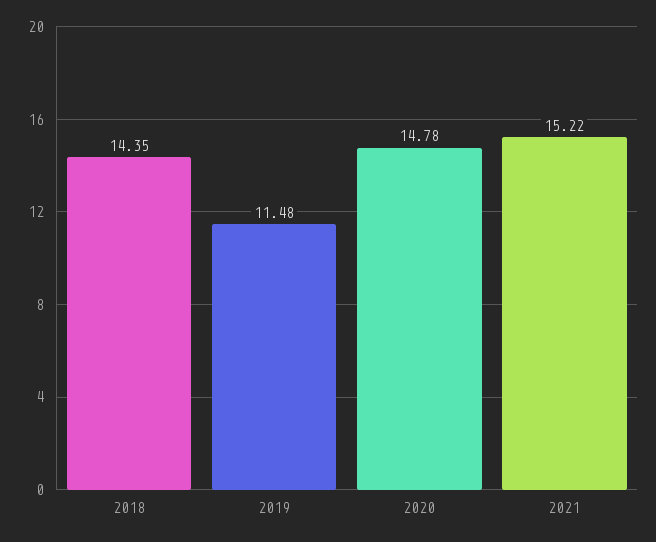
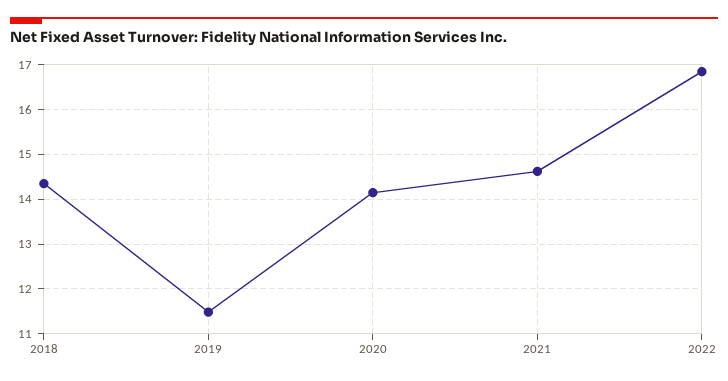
2020: 14.78 -> 14.2
2021: 15.22 -> 14.6
2022: none -> 16.8

